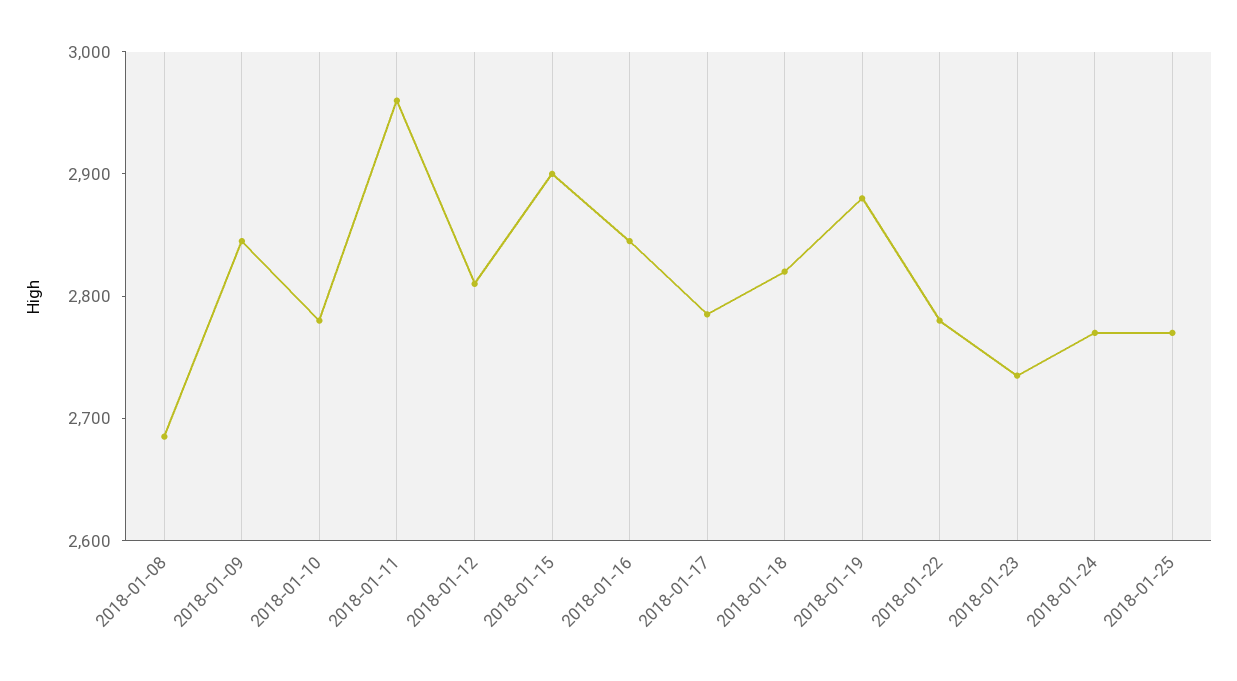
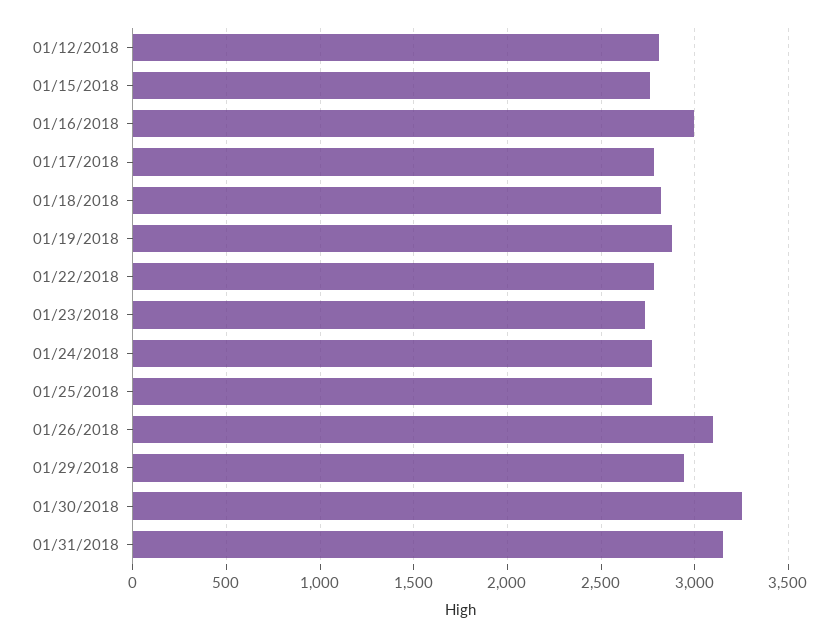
2018-01-08: 2680 -> none
2018-01-09: 2840 -> none
2018-01-10: 2780 -> none
2018-01-11: 2960 -> none
2018-01-15: 2900 -> 2750
2018-01-16: 2840 -> 3000
01/26/2018: none -> 3100
01/29/2018: none -> 2950
01/30/2018: none -> 3250
01/31/2018: none -> 3150

